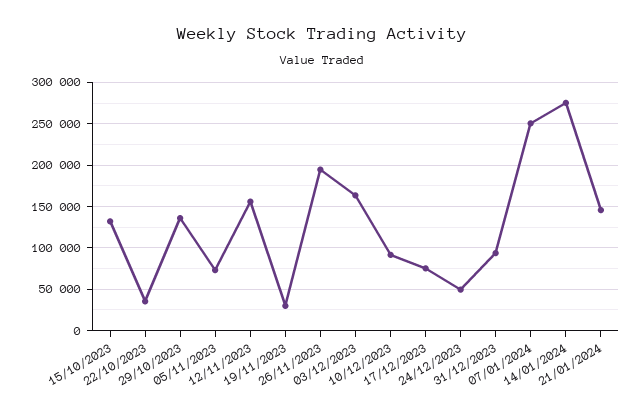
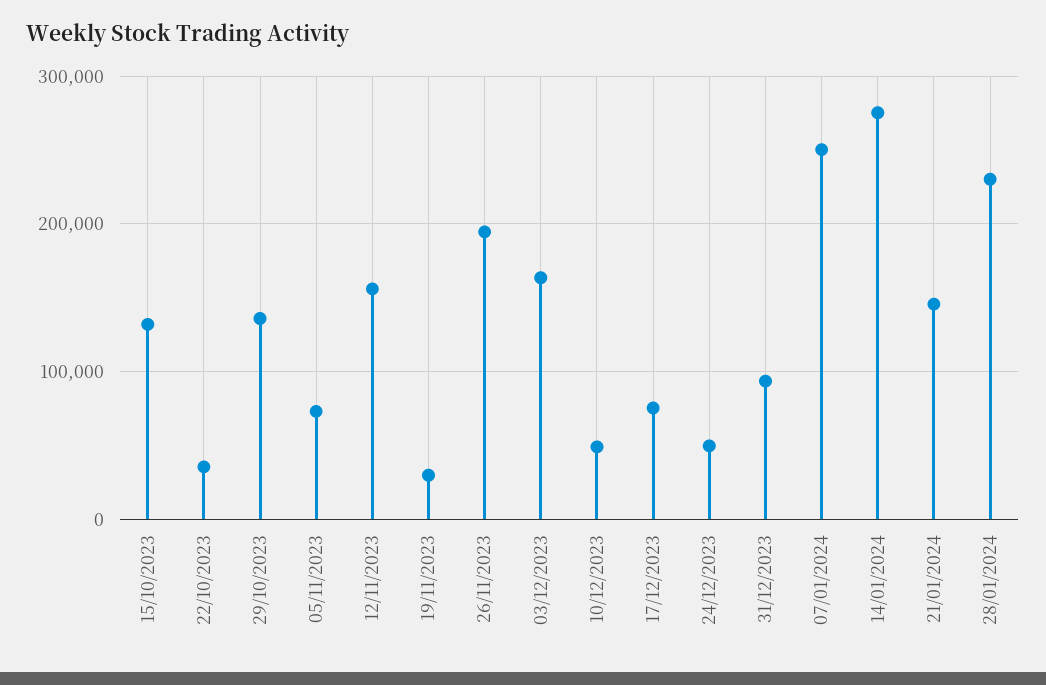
10/12/2023: 90000 -> 50000
28/01/2024: none -> 230000

